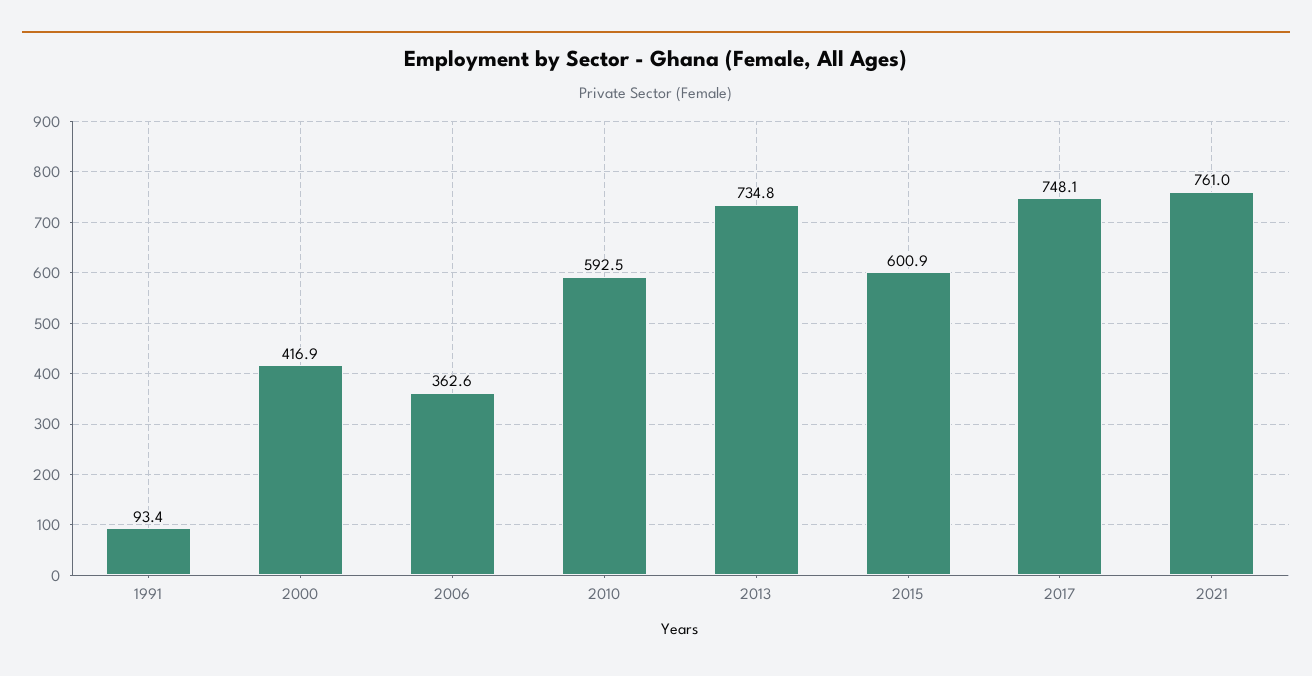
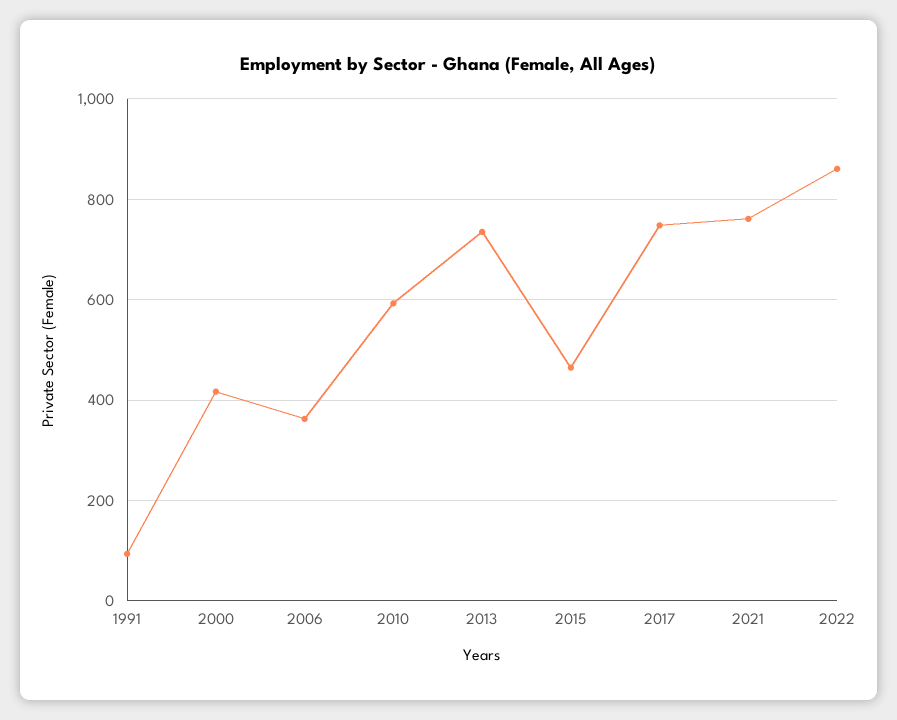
2015: 600.9 -> 460
2022: none -> 860

